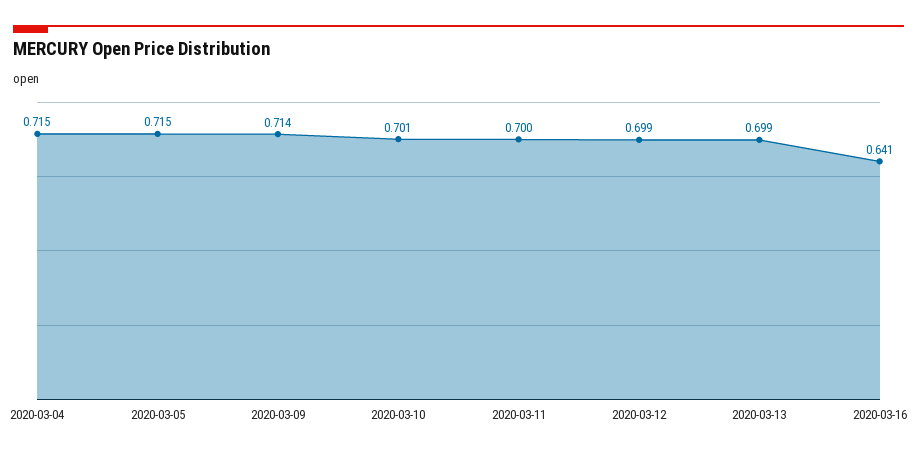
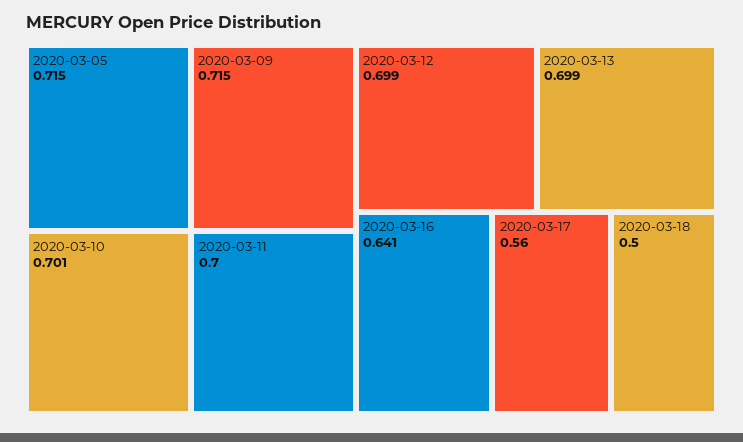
2020-03-04: 0.715 -> none
2020-03-09: 0.714 -> 0.715
2020-03-17: none -> 0.56
2020-03-18: none -> 0.5

